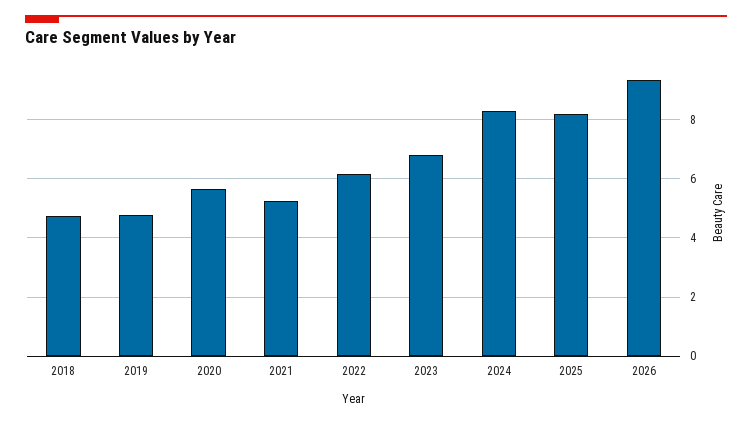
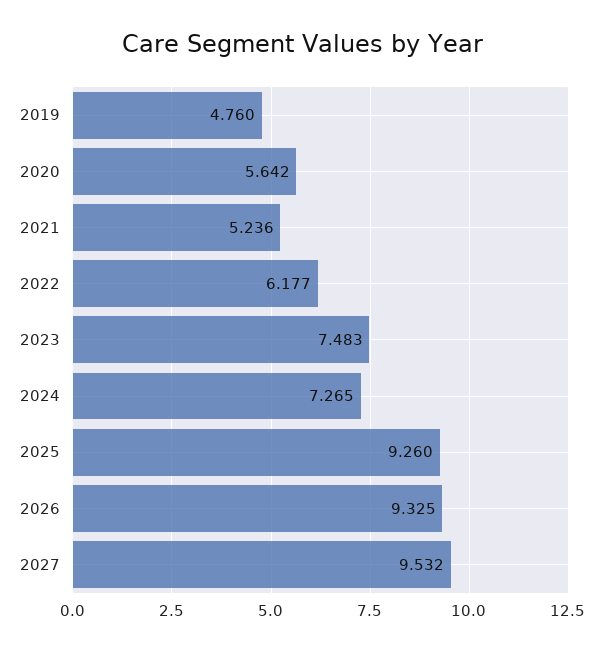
2018: 4.75 -> none
2023: 6.75 -> 7.483
2024: 8.25 -> 7.265
2025: 8.25 -> 9.26
2027: none -> 9.532

